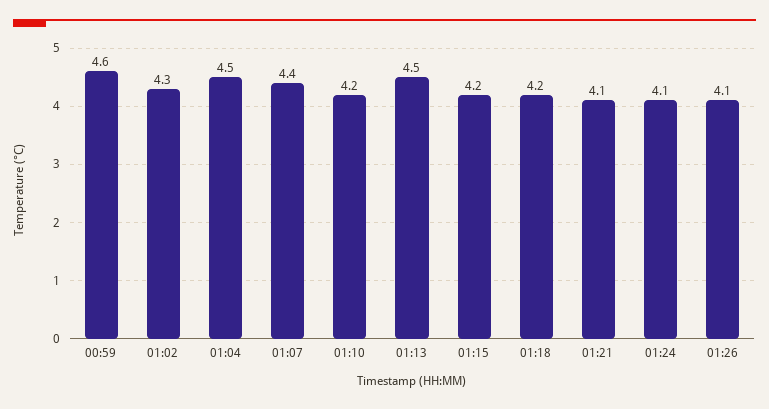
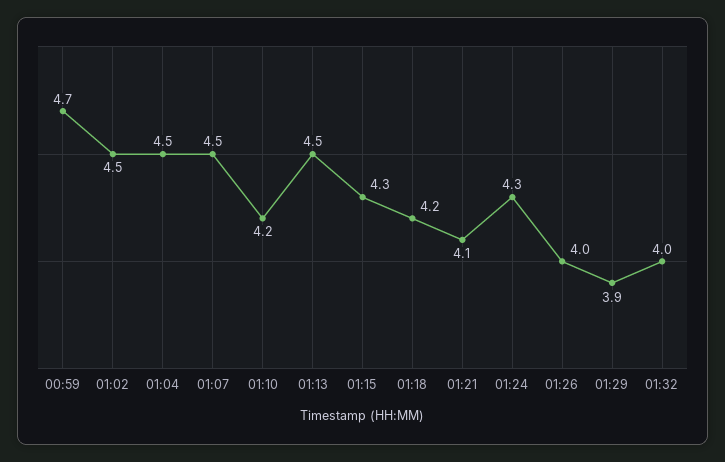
00:59: 4.6 -> 4.7
01:02: 4.3 -> 4.5
01:07: 4.4 -> 4.5
01:15: 4.2 -> 4.3
01:24: 4.1 -> 4.3
01:26: 4.1 -> 4
01:29: none -> 3.9
01:32: none -> 4

